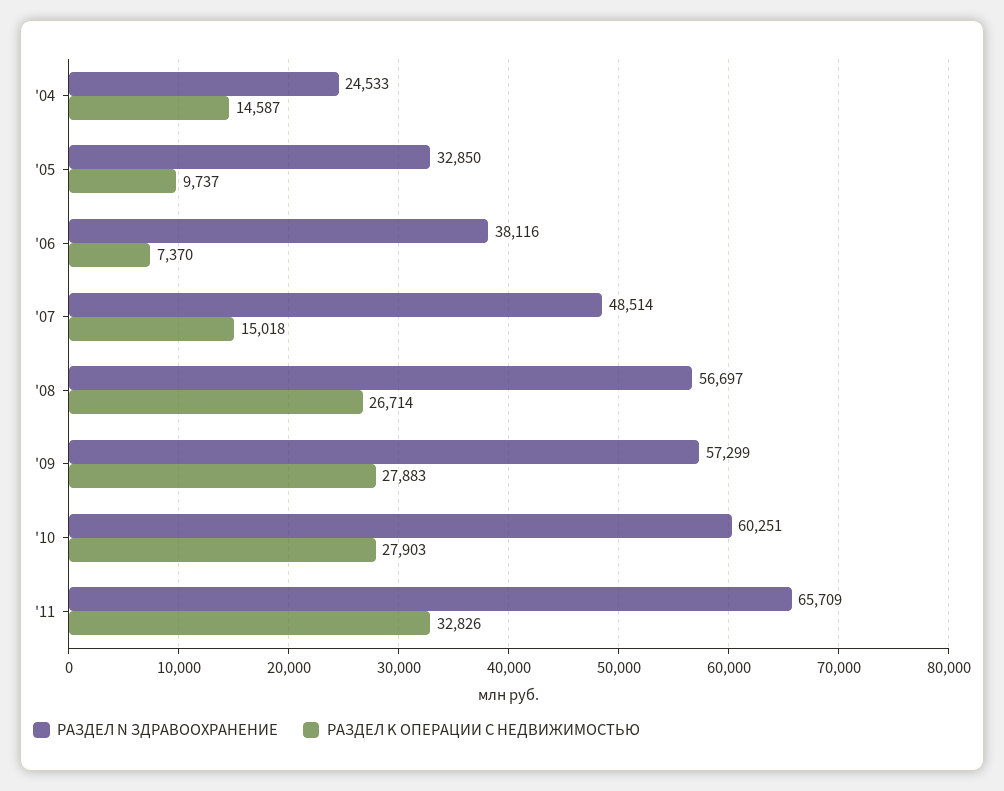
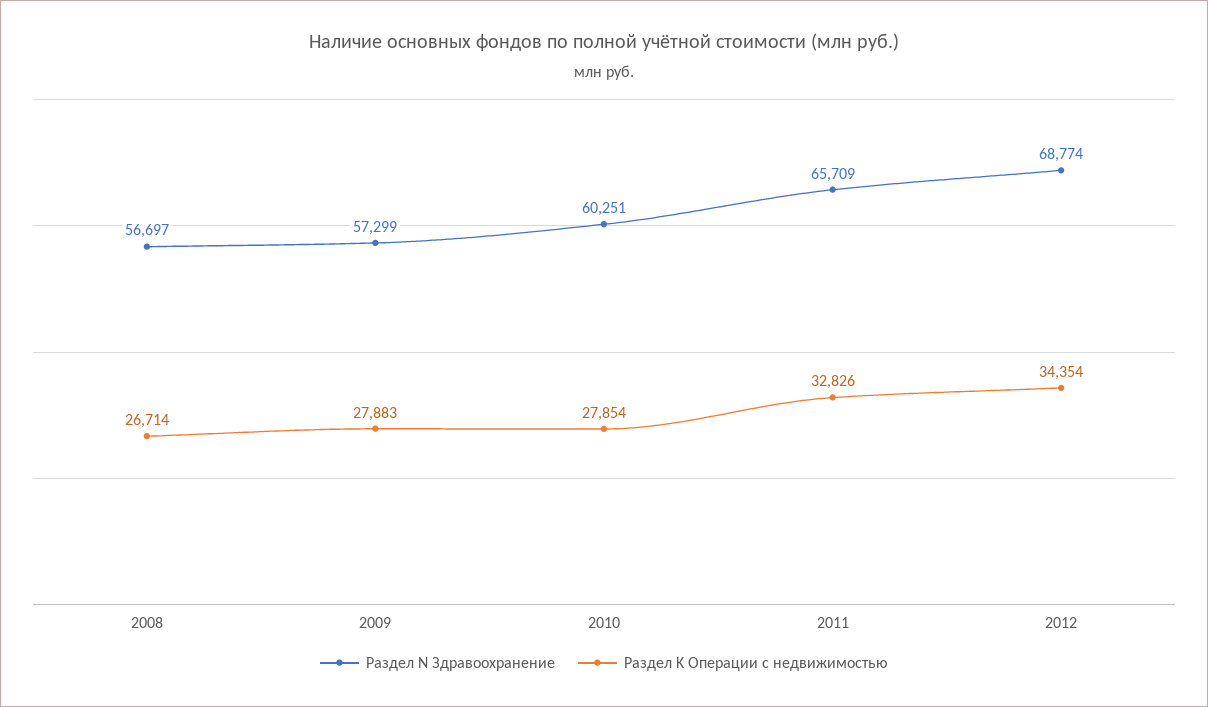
РАЗДЕЛ N ЗДРАВООХРАНЕНИЕ, '04: 24533 -> none
РАЗДЕЛ K ОПЕРАЦИИ С НЕДВИЖИМОСТЬЮ, '04: 14587 -> none
РАЗДЕЛ N ЗДРАВООХРАНЕНИЕ, '05: 32850 -> none
РАЗДЕЛ K ОПЕРАЦИИ С НЕДВИЖИМОСТЬЮ, '05: 9737 -> none
РАЗДЕЛ N ЗДРАВООХРАНЕНИЕ, '06: 38116 -> none
РАЗДЕЛ K ОПЕРАЦИИ С НЕДВИЖИМОСТЬЮ, '06: 7370 -> none
РАЗДЕЛ N ЗДРАВООХРАНЕНИЕ, '07: 48514 -> none
РАЗДЕЛ K ОПЕРАЦИИ С НЕДВИЖИМОСТЬЮ, '07: 15018 -> none
РАЗДЕЛ K ОПЕРАЦИИ С НЕДВИЖИМОСТЬЮ, '10: 27903 -> 27854
РАЗДЕЛ N ЗДРАВООХРАНЕНИЕ, 2012: none -> 68774
РАЗДЕЛ K ОПЕРАЦИИ С НЕДВИЖИМОСТЬЮ, 2012: none -> 34354

